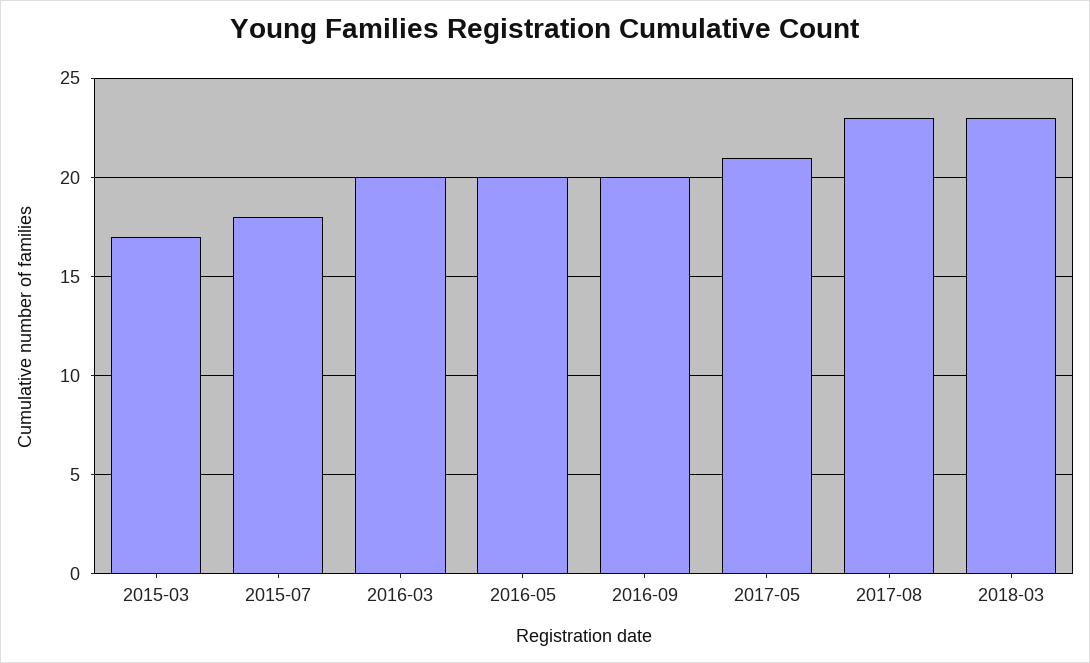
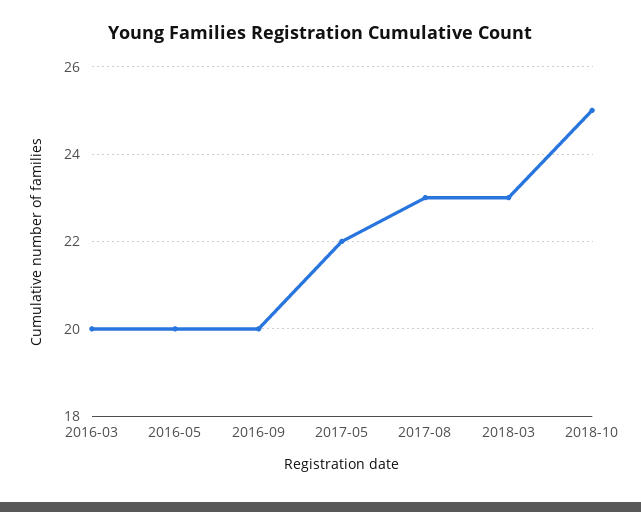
2015-03: 17 -> none
2015-07: 18 -> none
2017-05: 21 -> 22
2018-10: none -> 25

